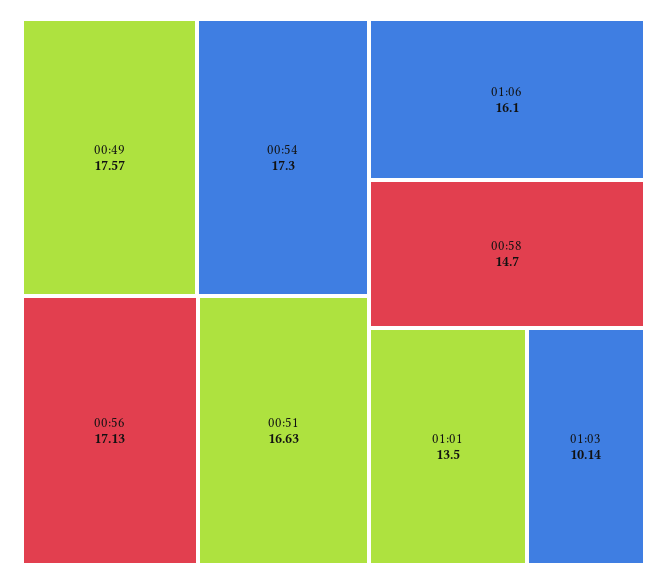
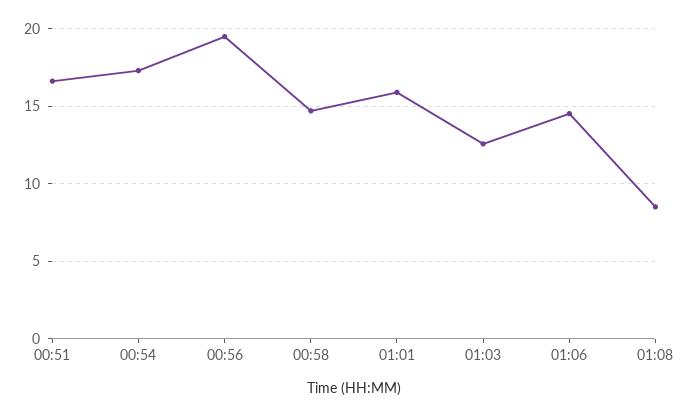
00:49: 17.57 -> none
00:56: 17.13 -> 19.5
01:06: 16.1 -> 14.5
01:01: 13.5 -> 16
01:03: 10.14 -> 12.5
01:08: none -> 8.5

